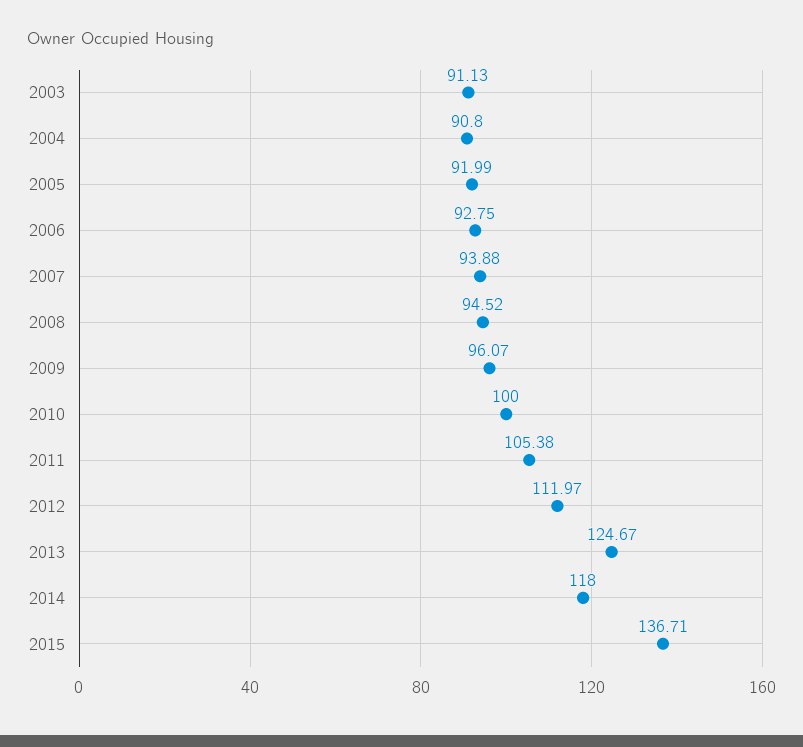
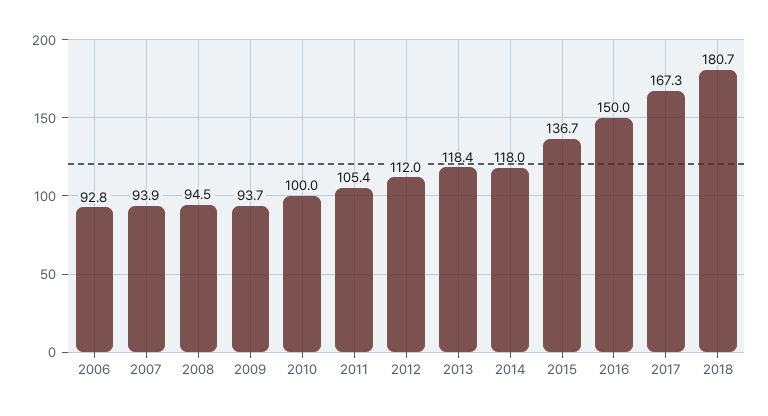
2003: 91.13 -> none
2004: 90.8 -> none
2005: 91.99 -> none
2009: 96.07 -> 93.7
2013: 124.67 -> 118.4
2016: none -> 150
2017: none -> 167.3
2018: none -> 180.7

